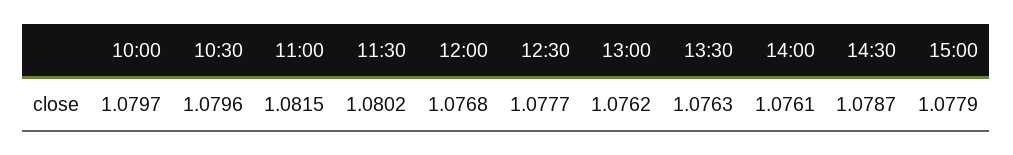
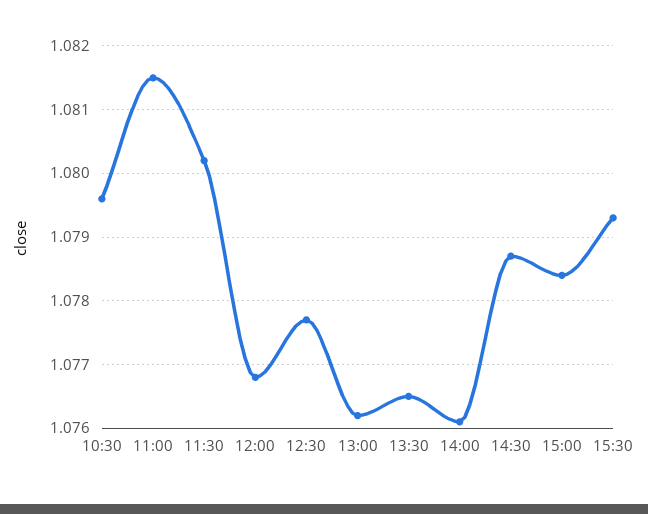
10:00: 1.0797 -> none
13:30: 1.0763 -> 1.0765
15:00: 1.0779 -> 1.0784
15:30: none -> 1.0793

